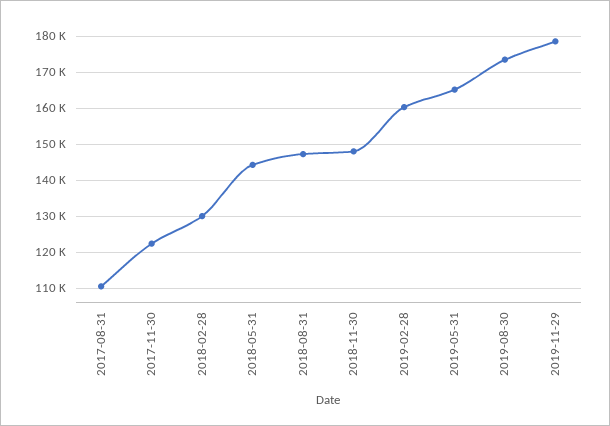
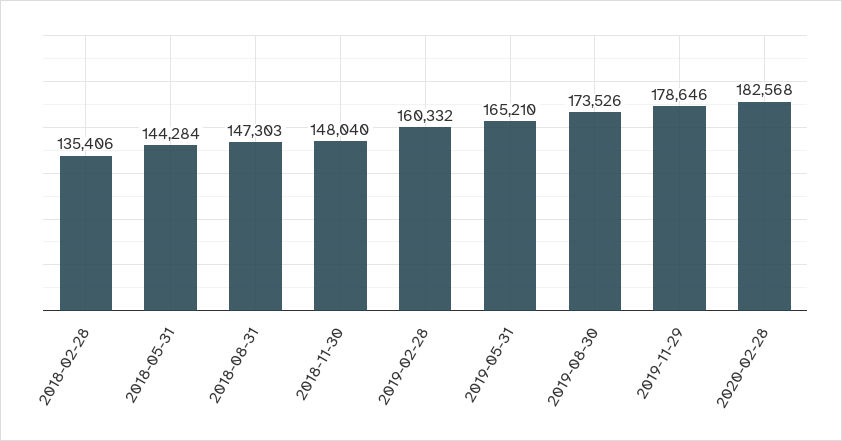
2017-08-31: 110000 -> none
2017-11-30: 122000 -> none
2018-02-28: 130000 -> 135406
2020-02-28: none -> 182568

